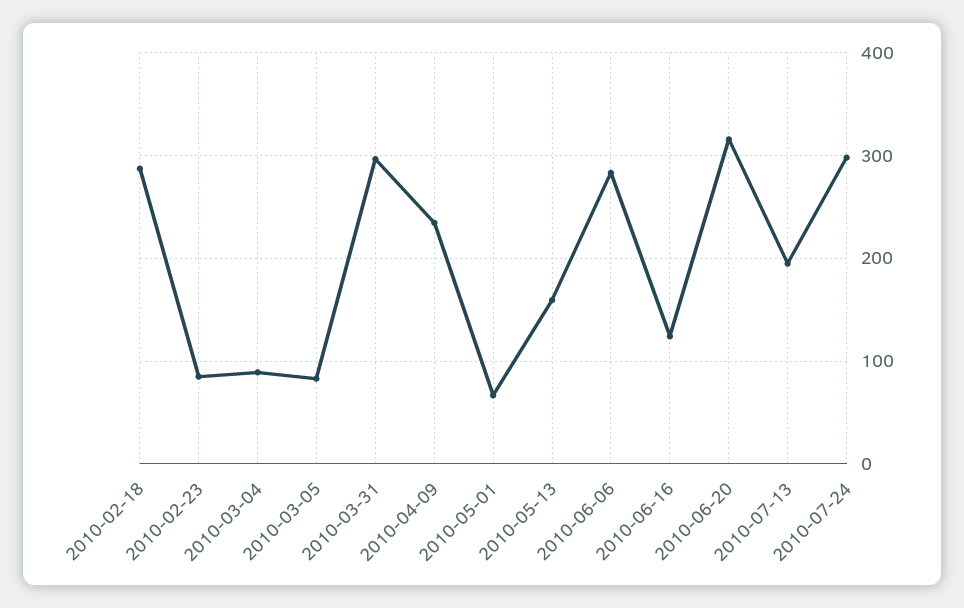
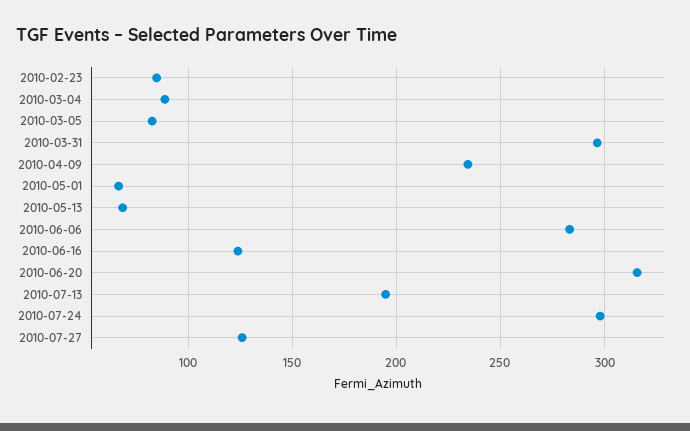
2010-02-18: 290 -> none
2010-05-13: 160 -> 70
2010-07-27: none -> 125

